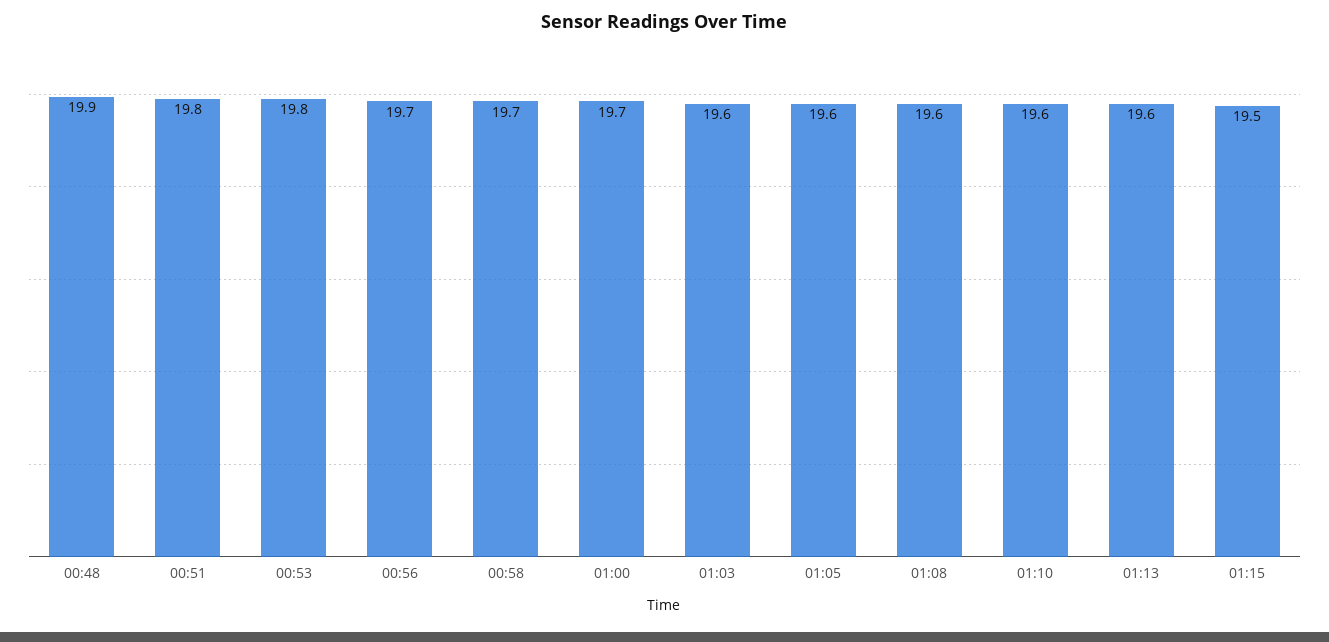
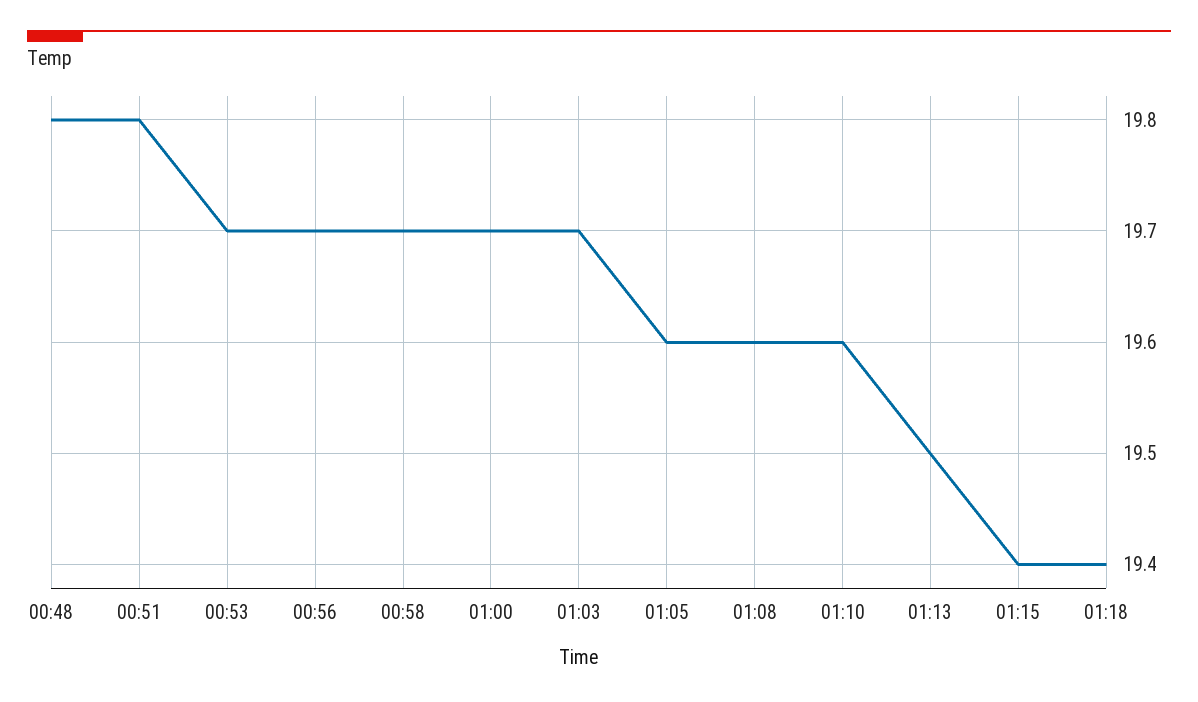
00:48: 19.9 -> 19.8
00:53: 19.8 -> 19.7
01:03: 19.6 -> 19.7
01:13: 19.6 -> 19.5
01:15: 19.5 -> 19.4
01:18: none -> 19.4

